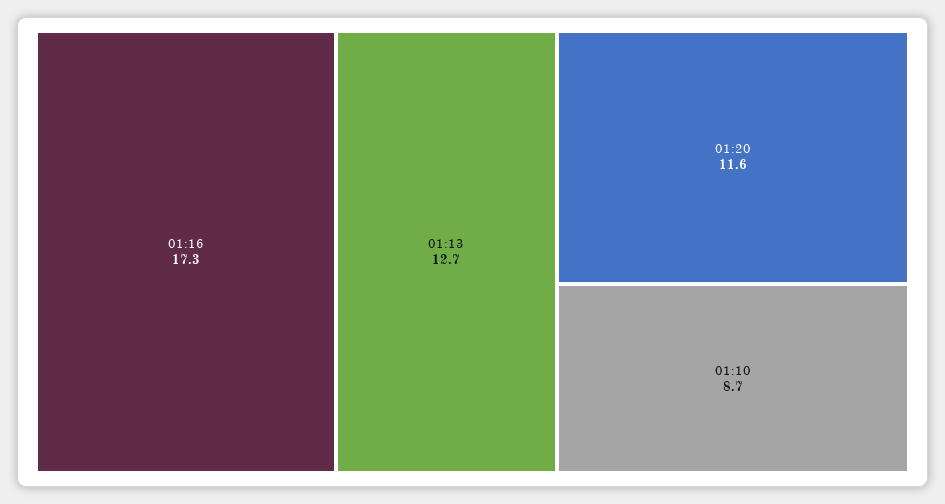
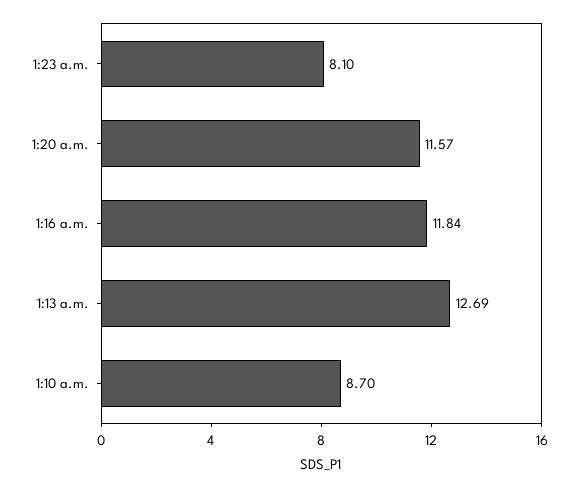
01:16: 17.3 -> 11.84
1:23 a.m.: none -> 8.1

